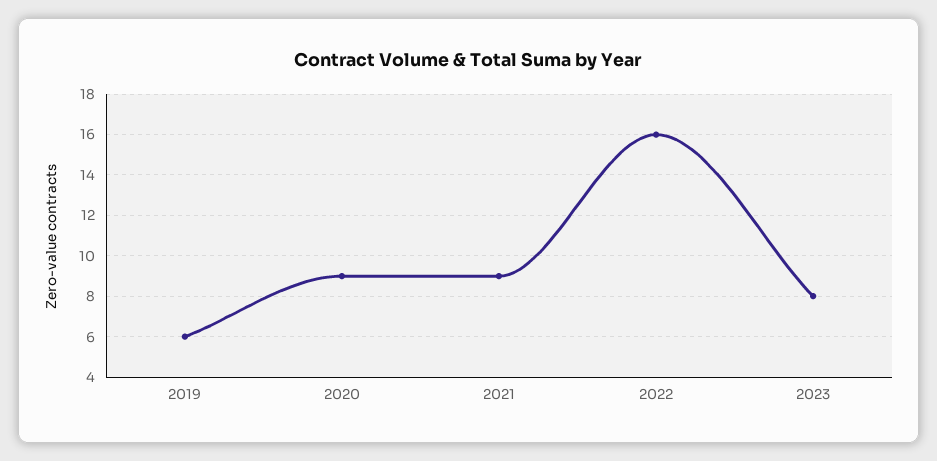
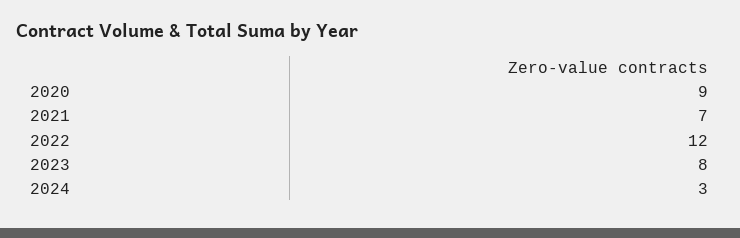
2019: 6 -> none
2021: 9 -> 7
2022: 16 -> 12
2024: none -> 3

